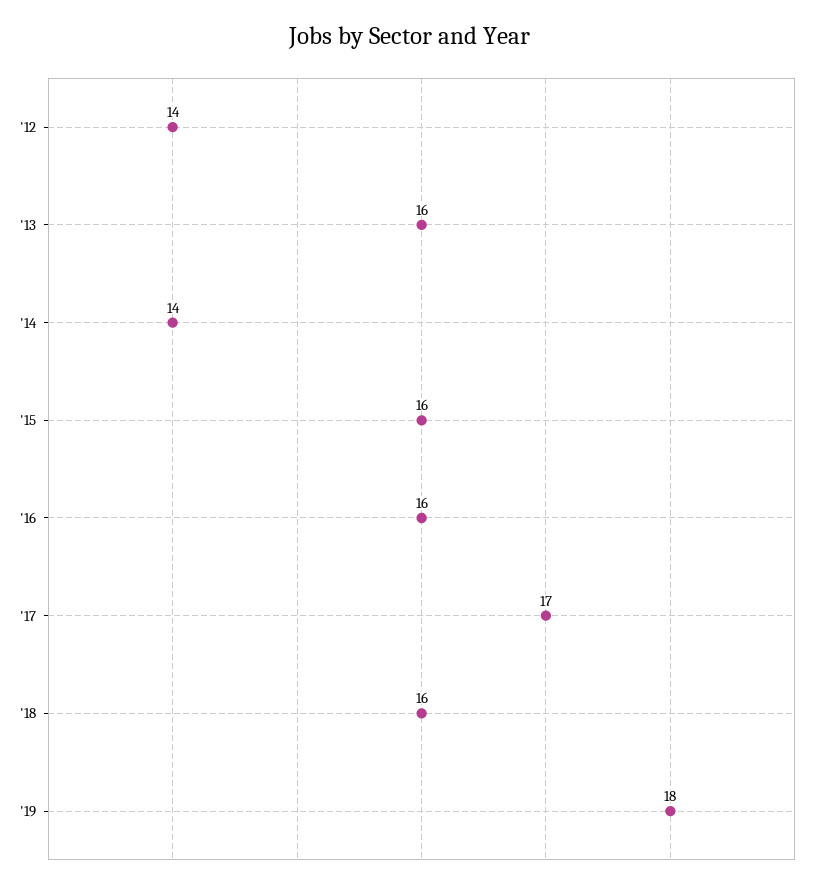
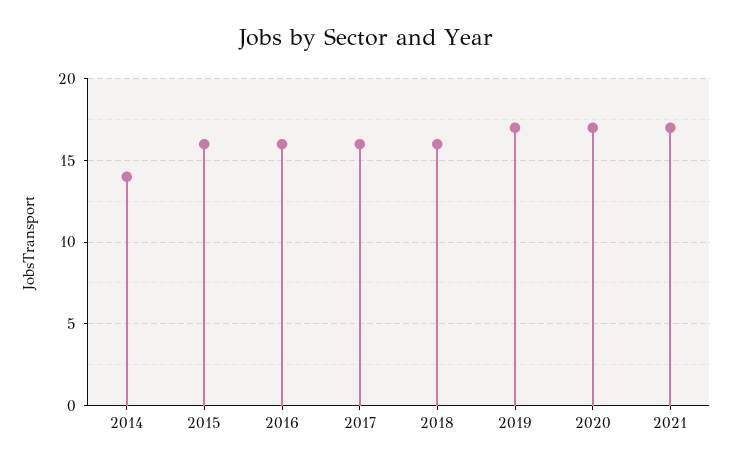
'12: 14 -> none
'13: 16 -> none
'17: 17 -> 16
'19: 18 -> 17
2020: none -> 17
2021: none -> 17

